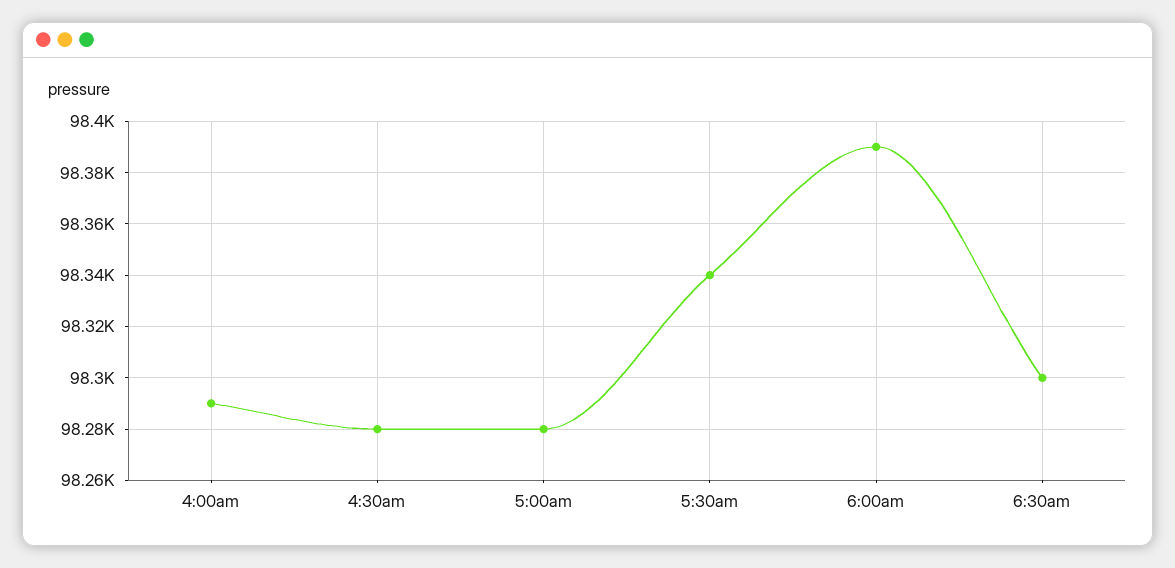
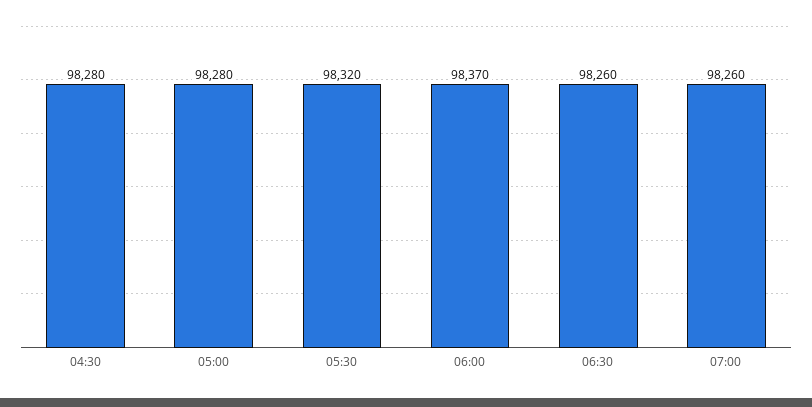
4:00am: 98290 -> none
5:30am: 98340 -> 98320
6:00am: 98390 -> 98370
6:30am: 98300 -> 98260
07:00: none -> 98260

